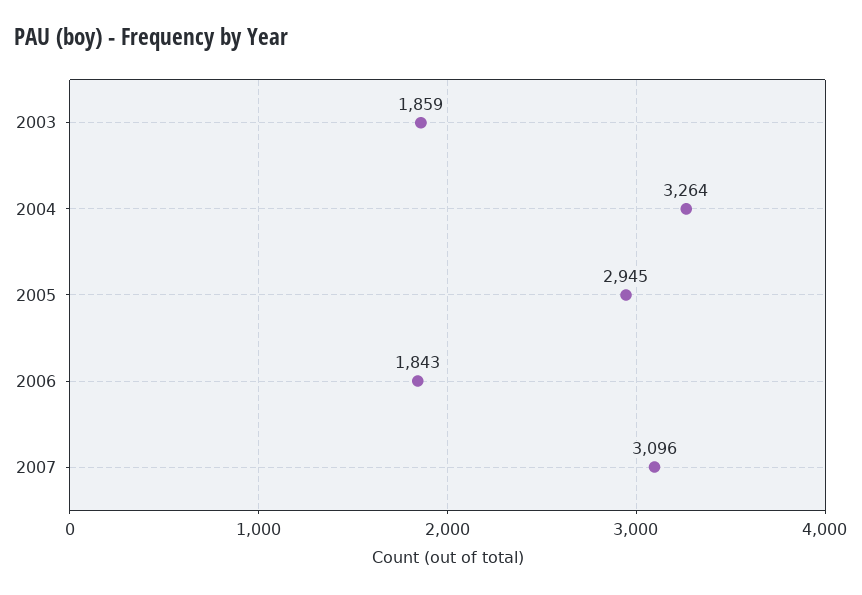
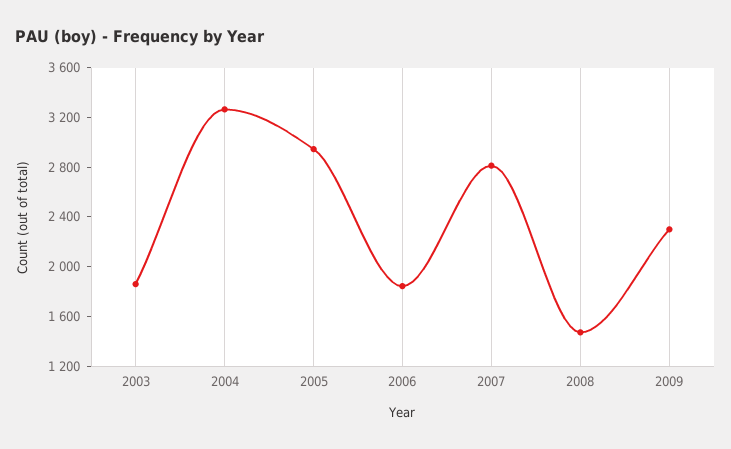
2007: 3096 -> 2800
2008: none -> 1500
2009: none -> 2300

